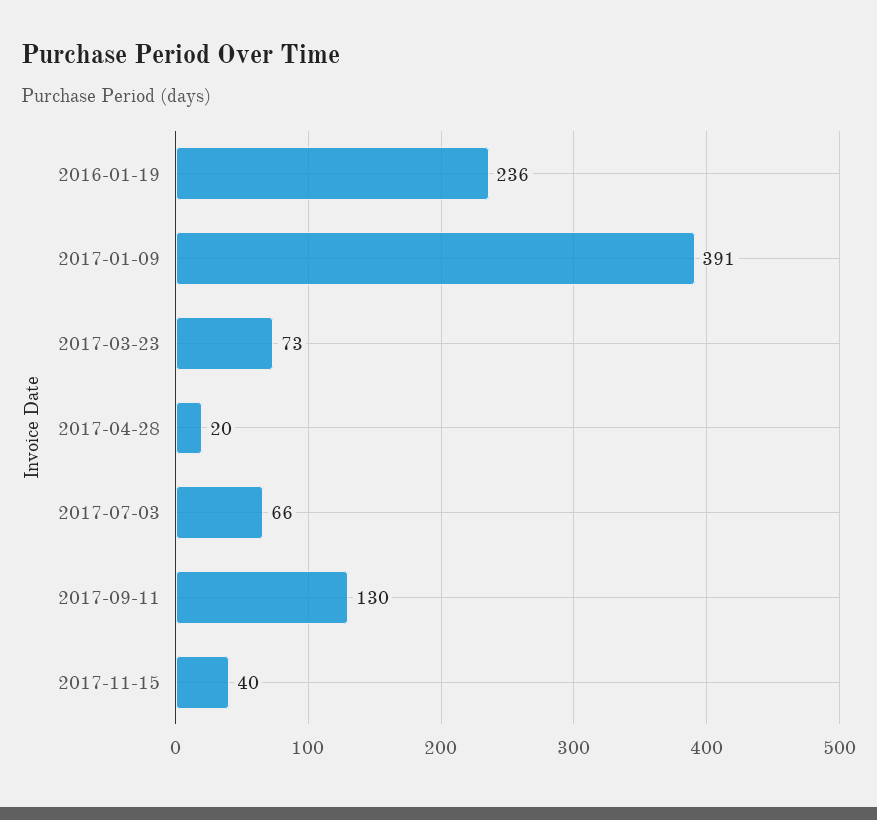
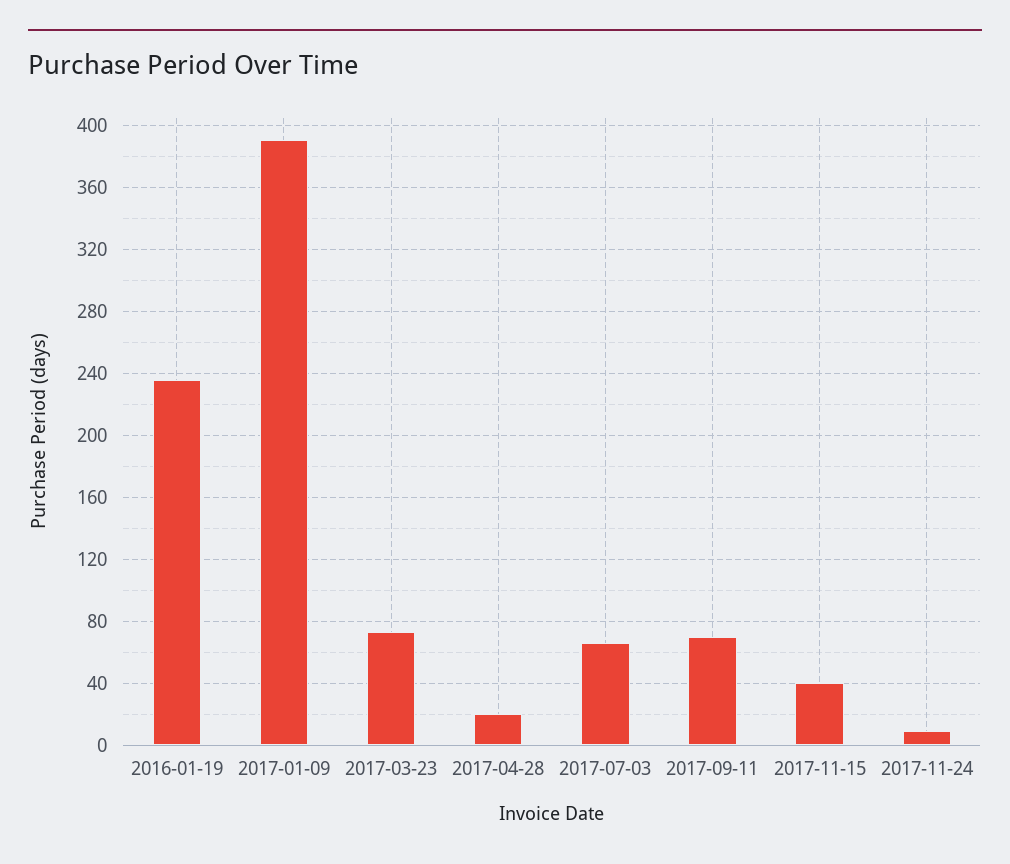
2017-09-11: 130 -> 70
2017-11-24: none -> 10

